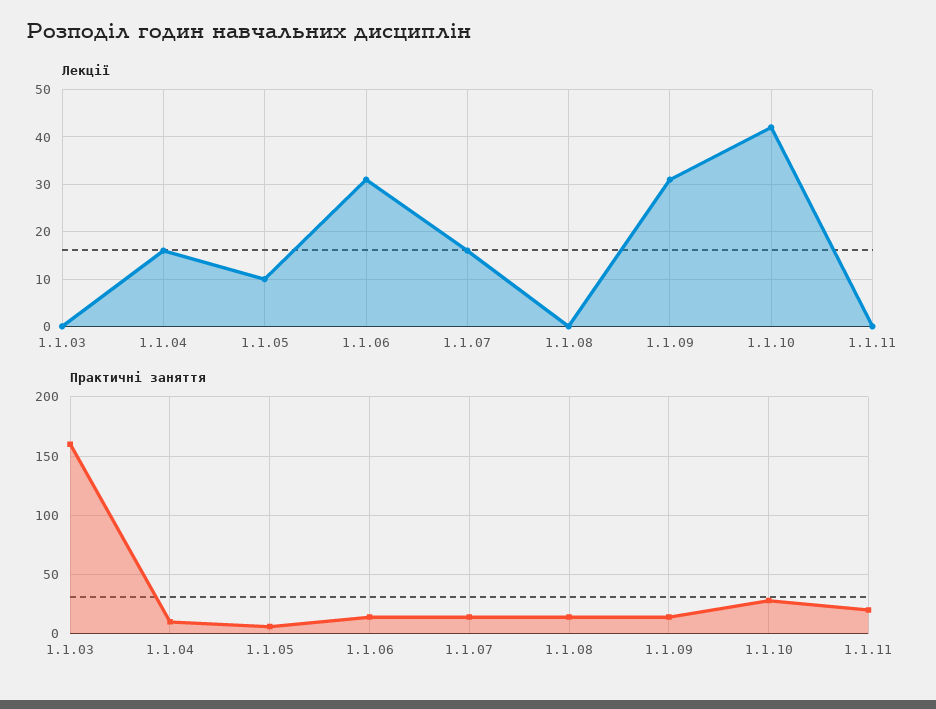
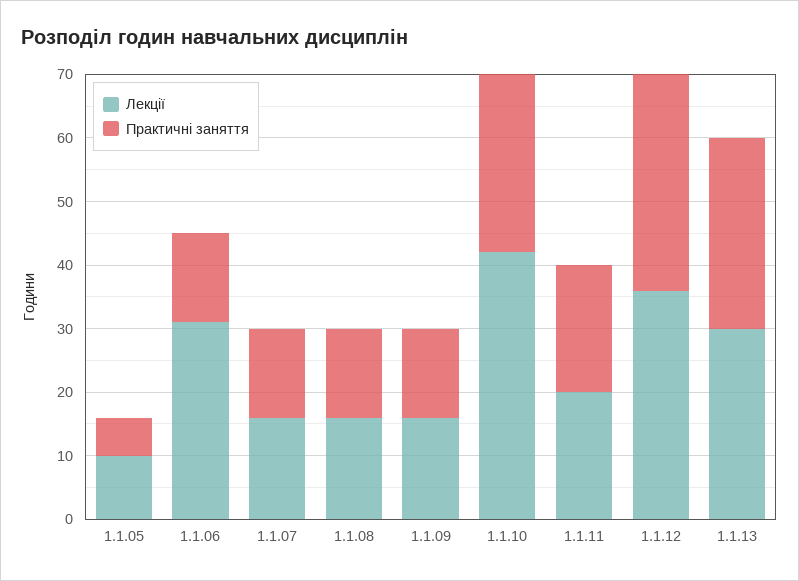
Лекції, 1.1.03: 0 -> none
Лекції, 1.1.04: 15 -> none
Лекції, 1.1.08: 0 -> 15
Лекції, 1.1.09: 30 -> 15
Лекції, 1.1.11: 0 -> 20
Практичні заняття, 1.1.03: 160 -> none
Практичні заняття, 1.1.04: 10 -> none
Лекції, 1.1.12: none -> 35
Практичні заняття, 1.1.12: none -> 35
Лекції, 1.1.13: none -> 30
Практичні заняття, 1.1.13: none -> 30

